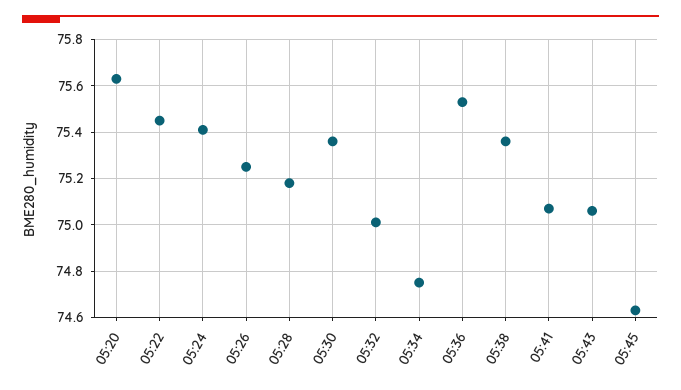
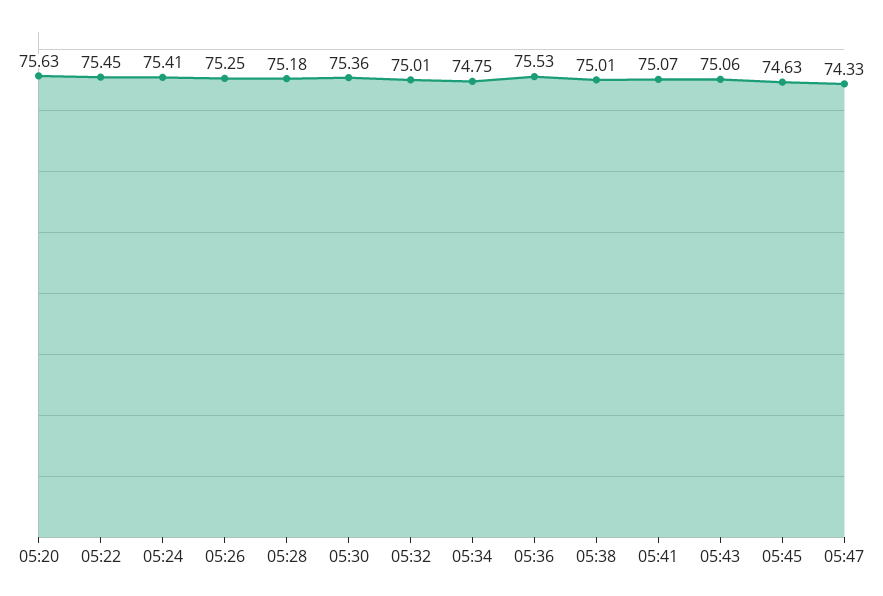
05:38: 75.35 -> 75.01
05:47: none -> 74.33

